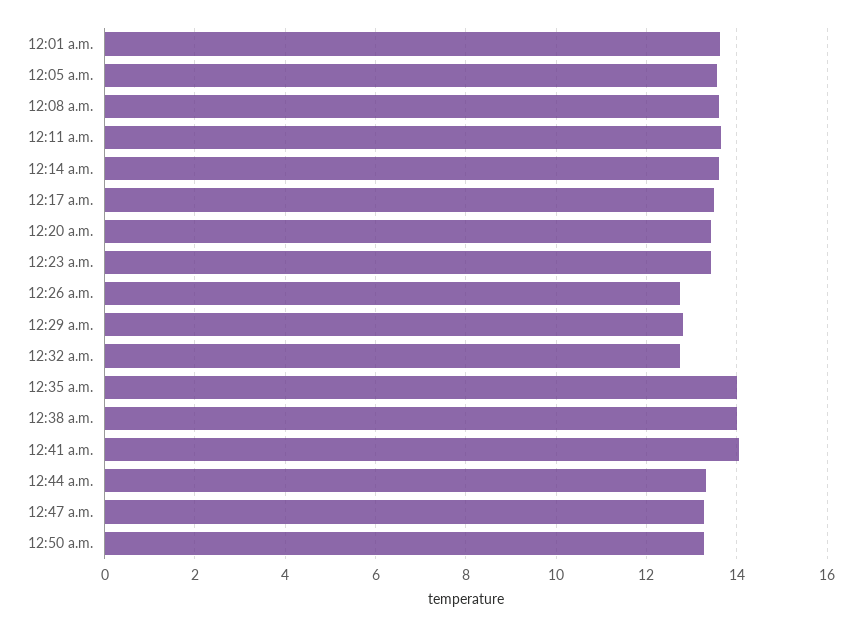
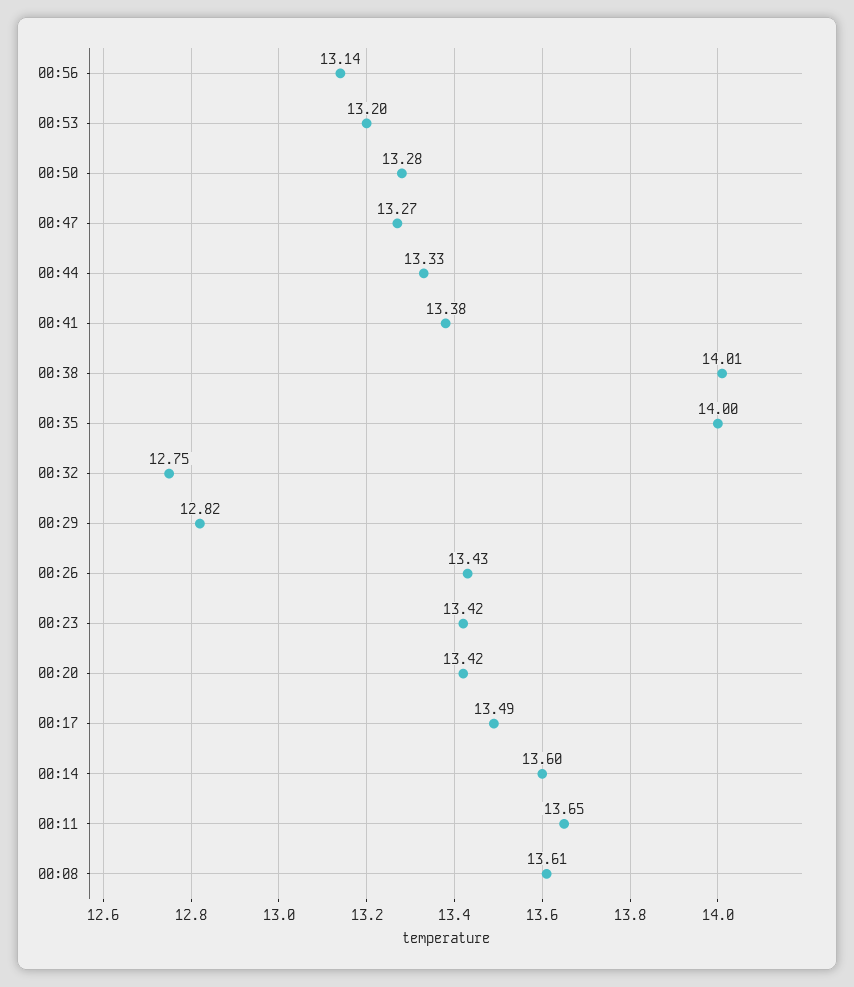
12:01 a.m.: 13.6 -> none
12:05 a.m.: 13.6 -> none
12:26 a.m.: 12.8 -> 13.43
12:41 a.m.: 14 -> 13.38
00:56: none -> 13.14
00:53: none -> 13.2

